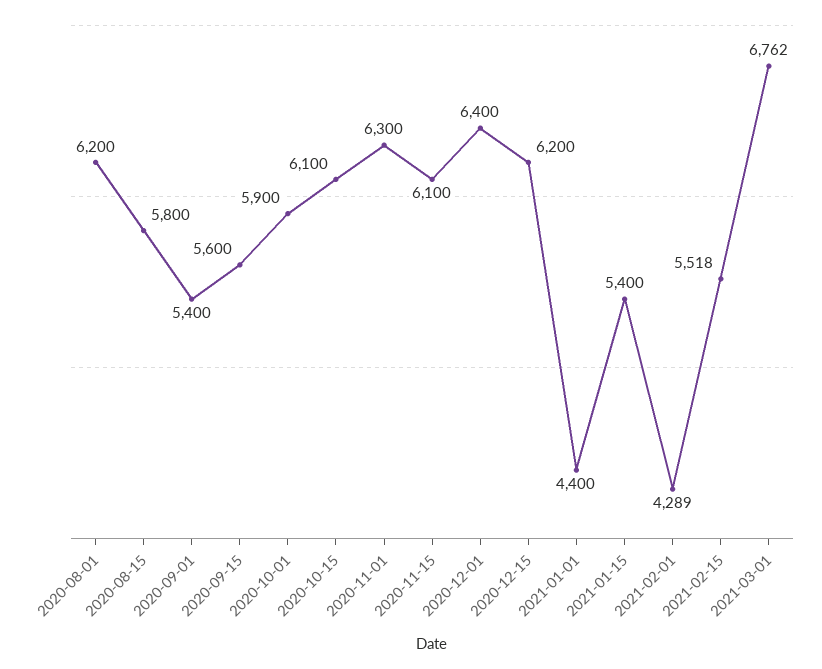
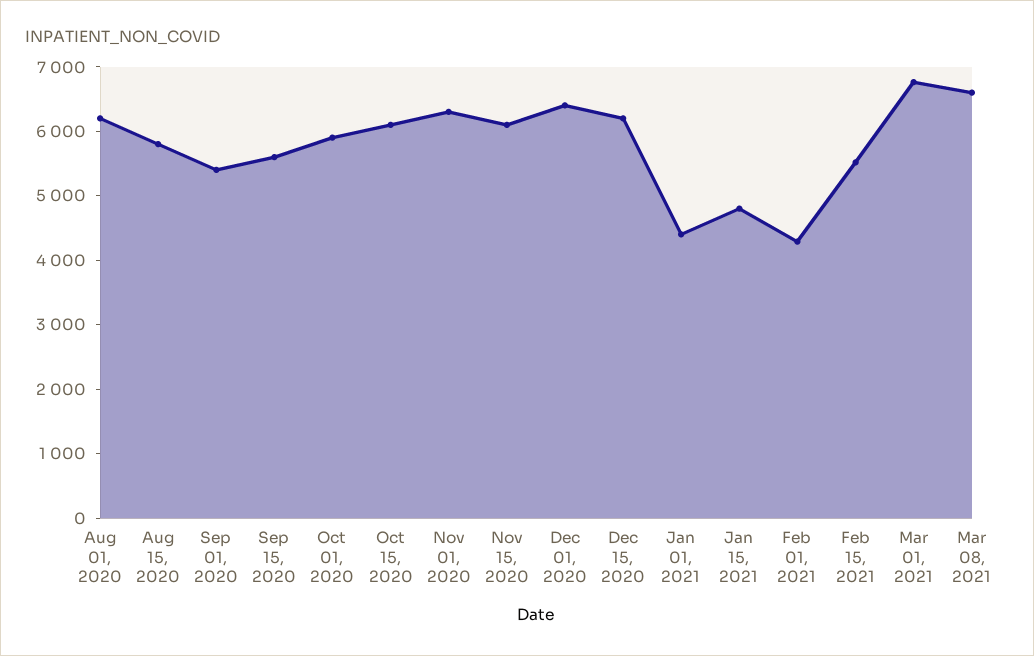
2021-01-15: 5400 -> 4800
Mar 08, 2021: none -> 6600

